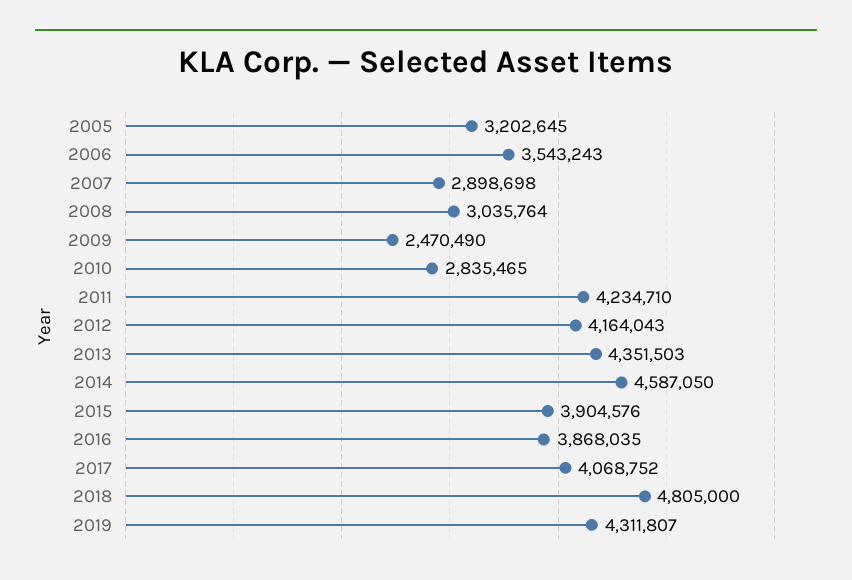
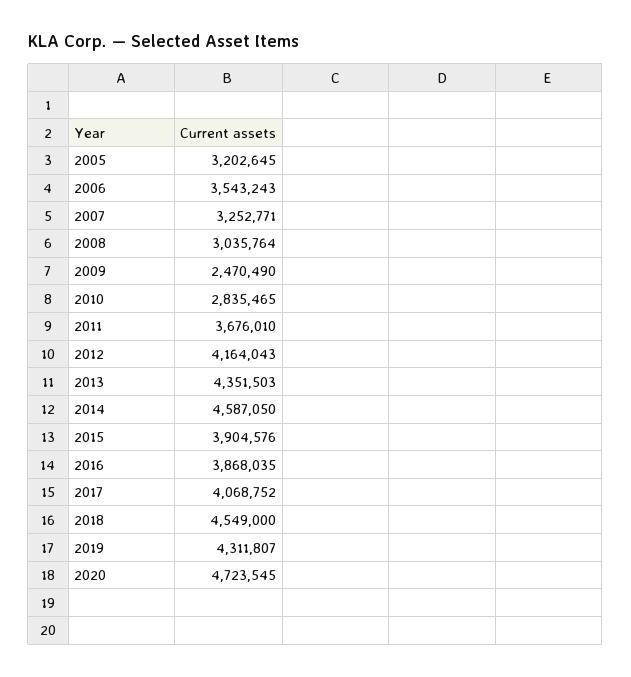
2007: 2898698 -> 3252771
2011: 4234710 -> 3676010
2018: 4805000 -> 4549000
2020: none -> 4723545

